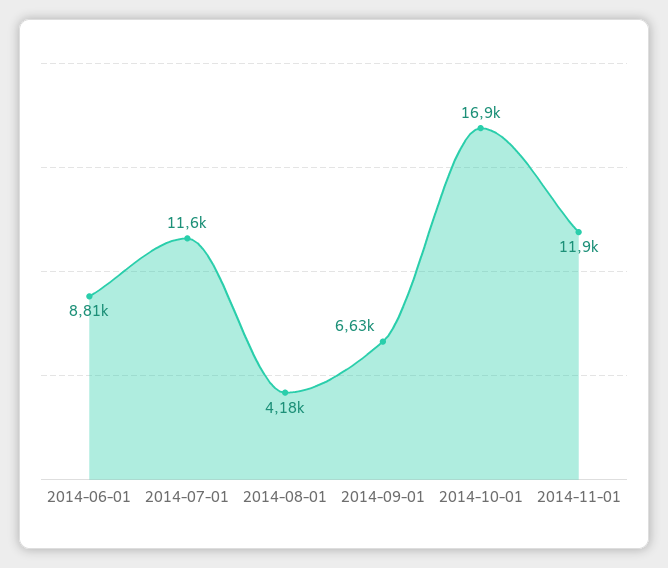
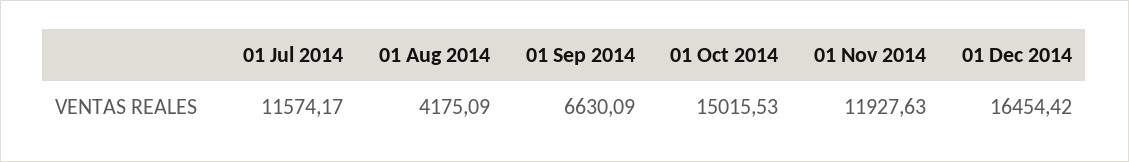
2014-06-01: 8810 -> none
2014-10-01: 16900 -> 15015.53
01 Dec 2014: none -> 16454.42

